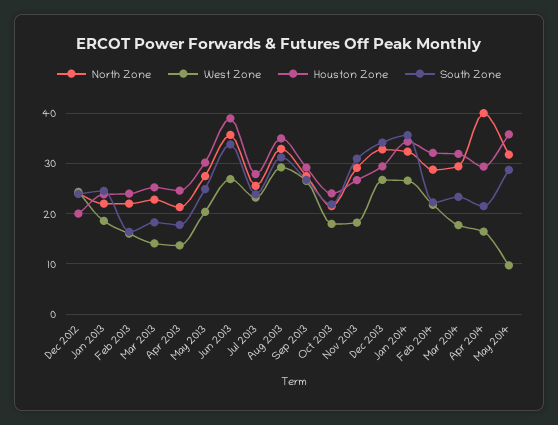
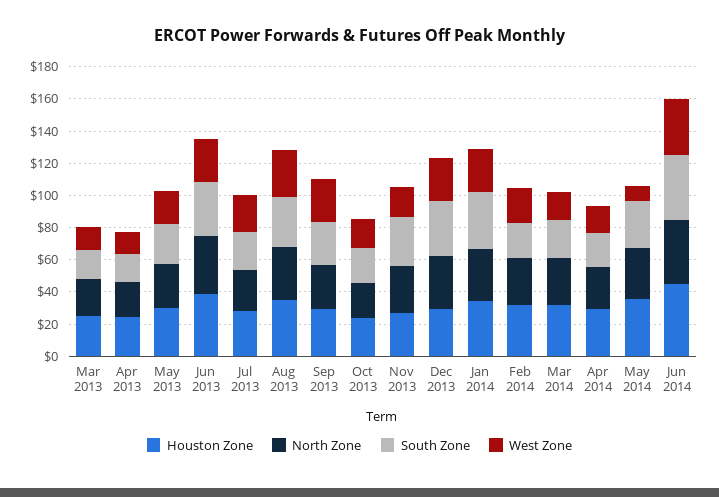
North Zone, Dec 2012: 24 -> none
West Zone, Dec 2012: 24 -> none
Houston Zone, Dec 2012: 20 -> none
South Zone, Dec 2012: 24 -> none
North Zone, Jan 2013: 22 -> none
West Zone, Jan 2013: 18 -> none
Houston Zone, Jan 2013: 24 -> none
South Zone, Jan 2013: 24 -> none
North Zone, Feb 2013: 22 -> none
West Zone, Feb 2013: 16 -> none
Houston Zone, Feb 2013: 24 -> none
South Zone, Feb 2013: 16 -> none
North Zone, Apr 2014: 40 -> 25
Houston Zone, Jun 2014: none -> 45
North Zone, Jun 2014: none -> 40
South Zone, Jun 2014: none -> 40
West Zone, Jun 2014: none -> 35

